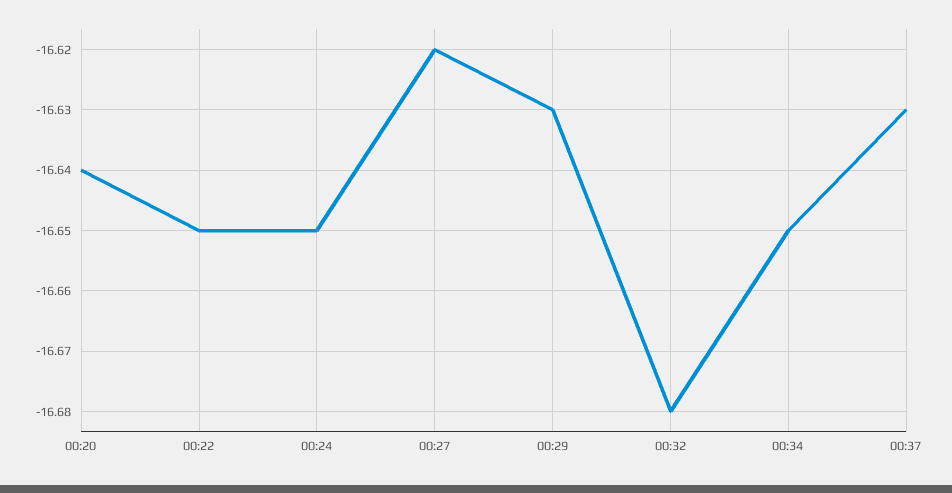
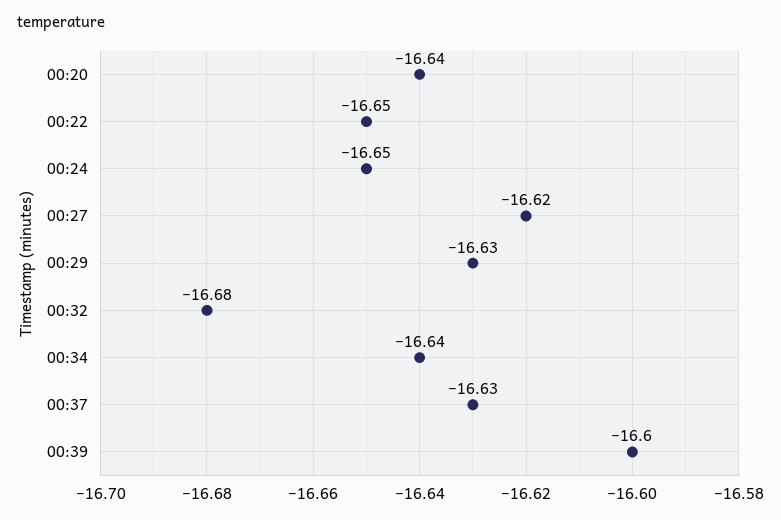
00:34: -16.65 -> -16.64
00:39: none -> -16.6

